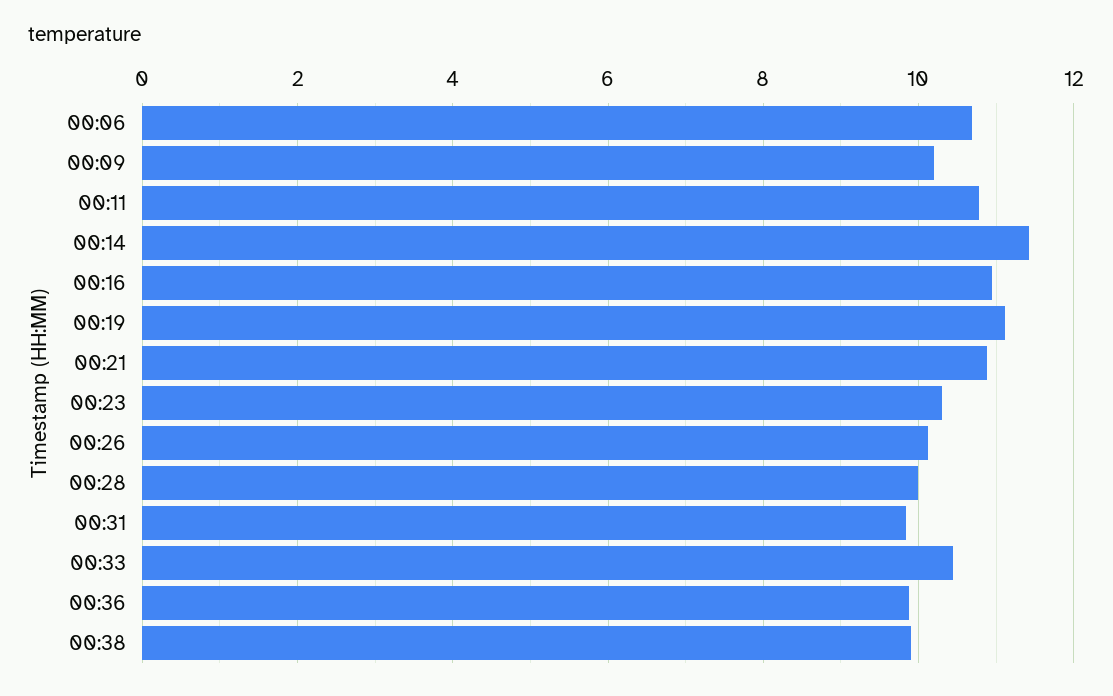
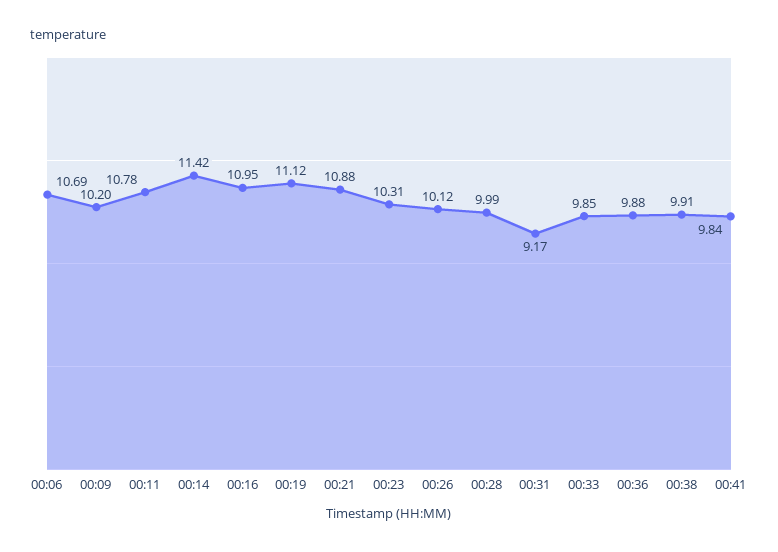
00:31: 9.8 -> 9.17
00:33: 10.4 -> 9.85
00:41: none -> 9.84

